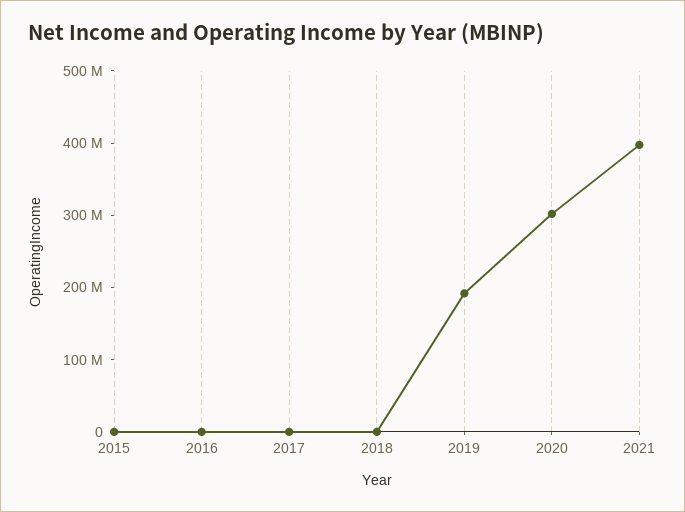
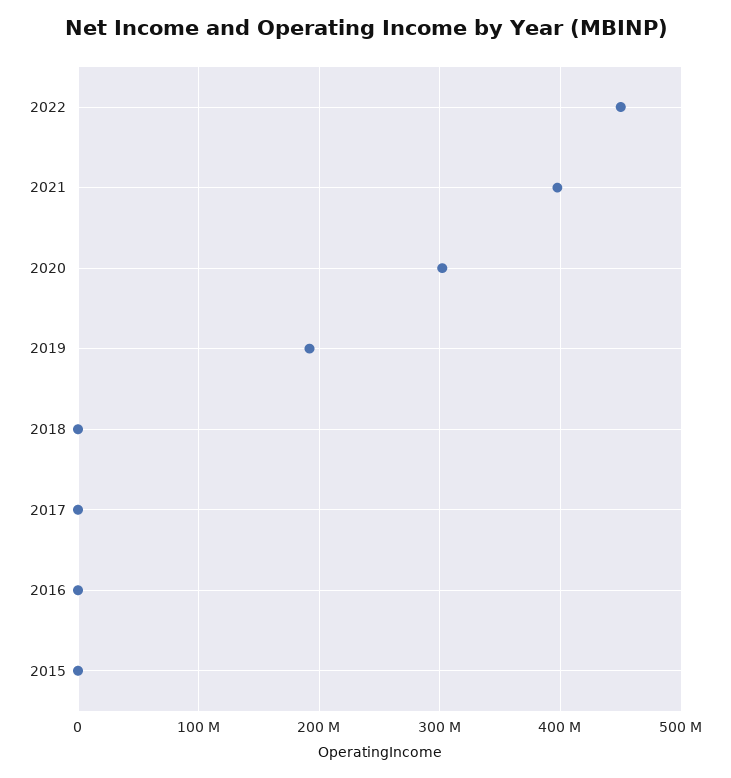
2022: none -> 450000000

